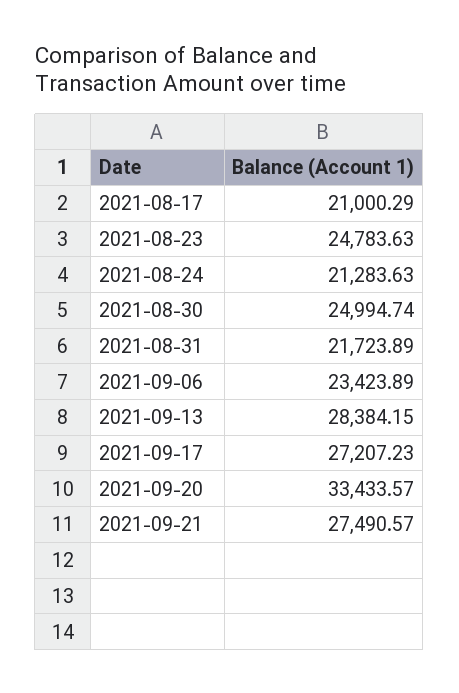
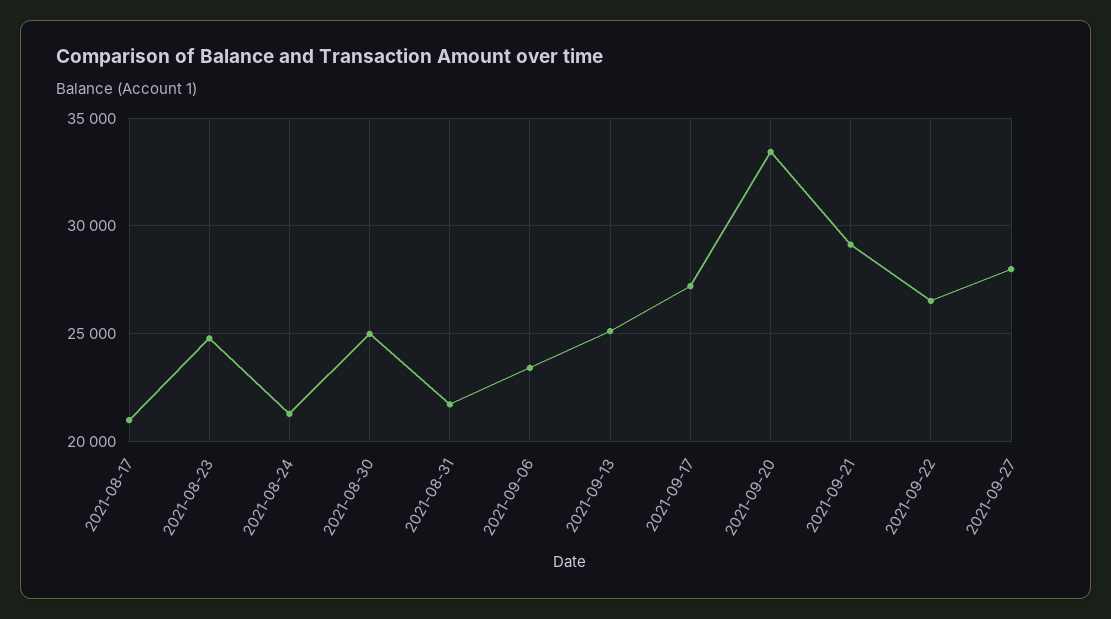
2021-09-13: 28384.15 -> 25000
2021-09-21: 27490.57 -> 29000
2021-09-22: none -> 26500
2021-09-27: none -> 28000

